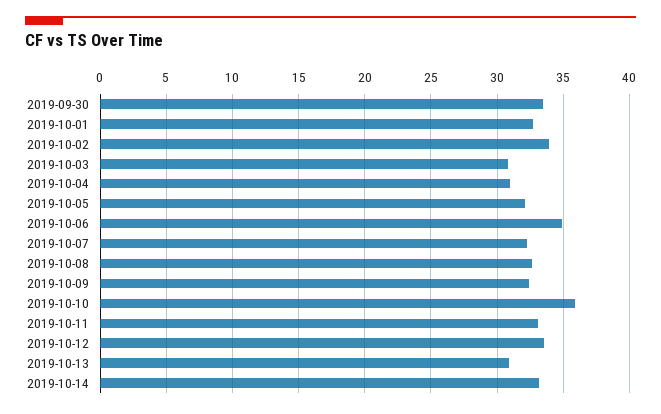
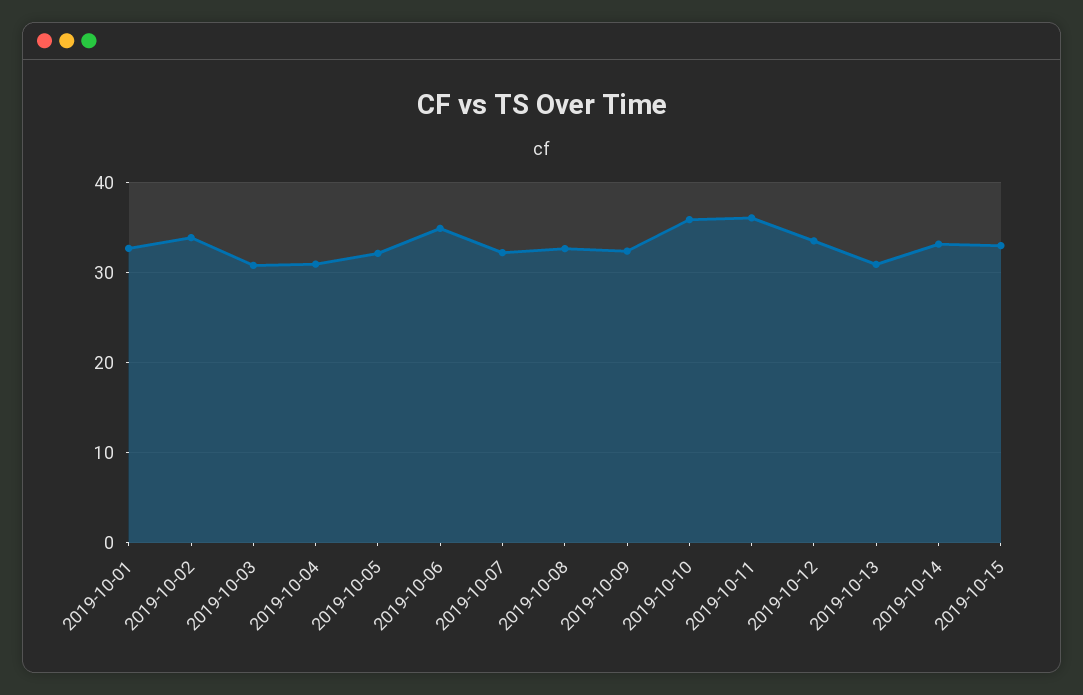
2019-09-30: 33.5 -> none
2019-10-11: 33 -> 36
2019-10-15: none -> 33

